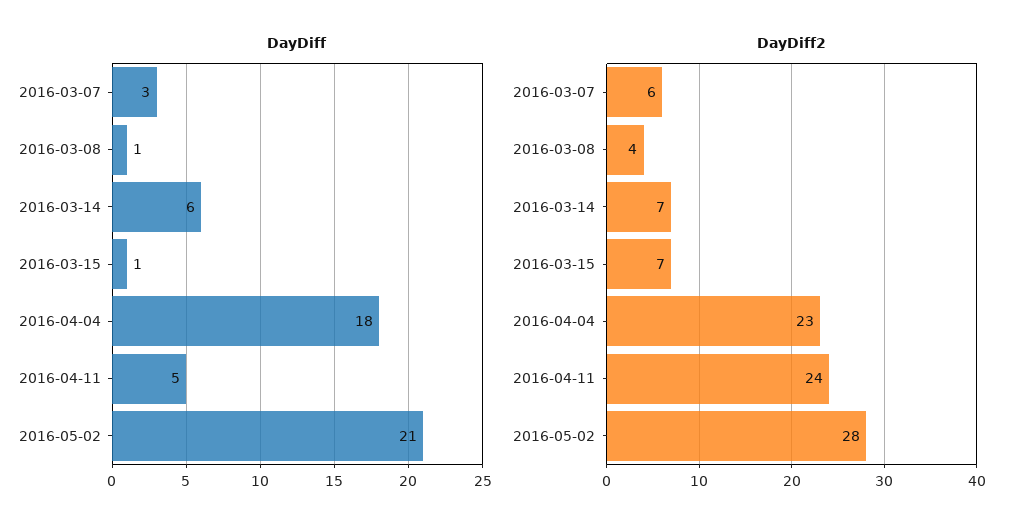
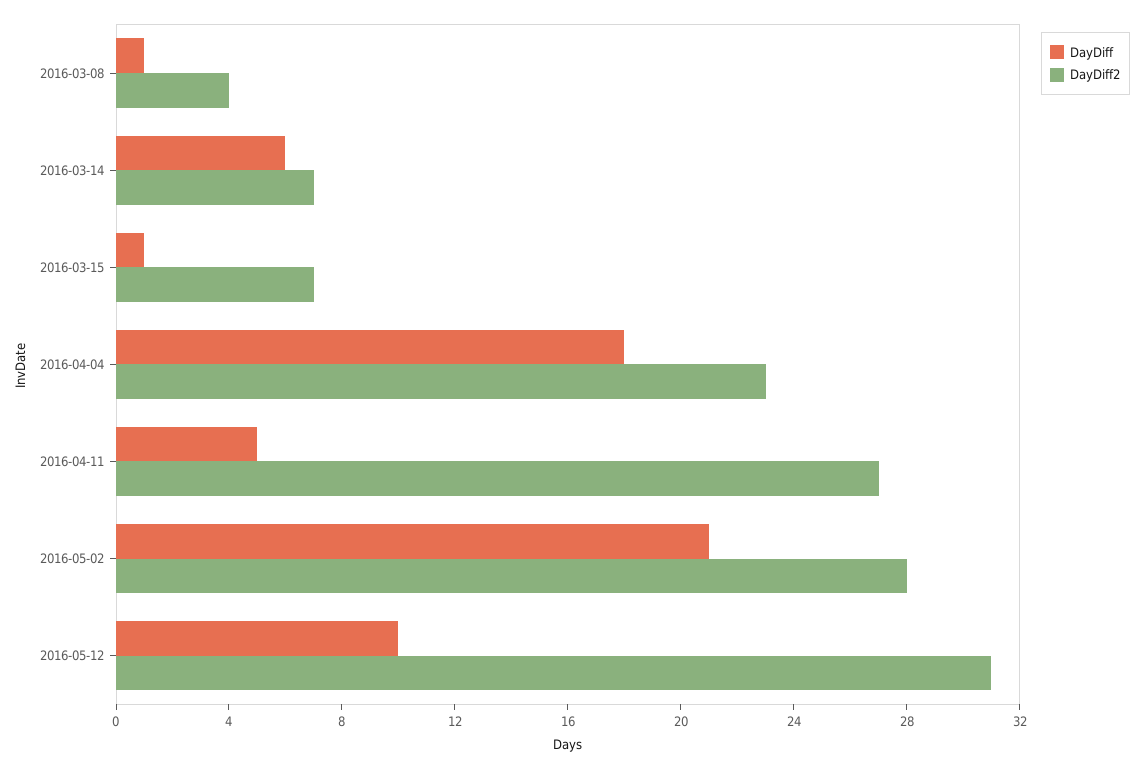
DayDiff, 2016-03-07: 3 -> none
DayDiff2, 2016-03-07: 6 -> none
DayDiff2, 2016-04-11: 24 -> 27
DayDiff, 2016-05-12: none -> 10
DayDiff2, 2016-05-12: none -> 31

